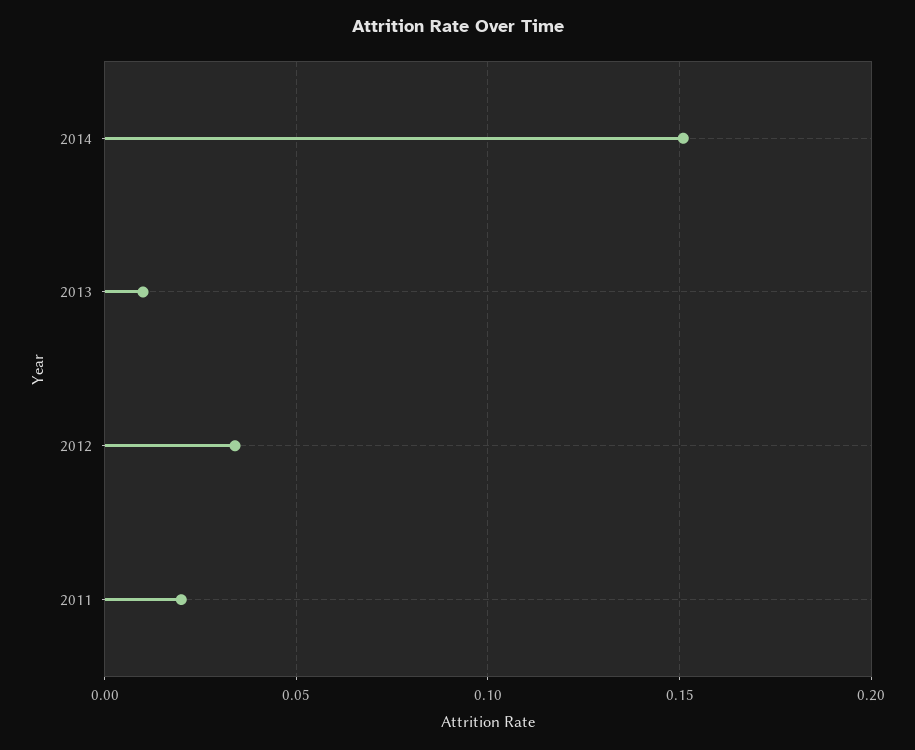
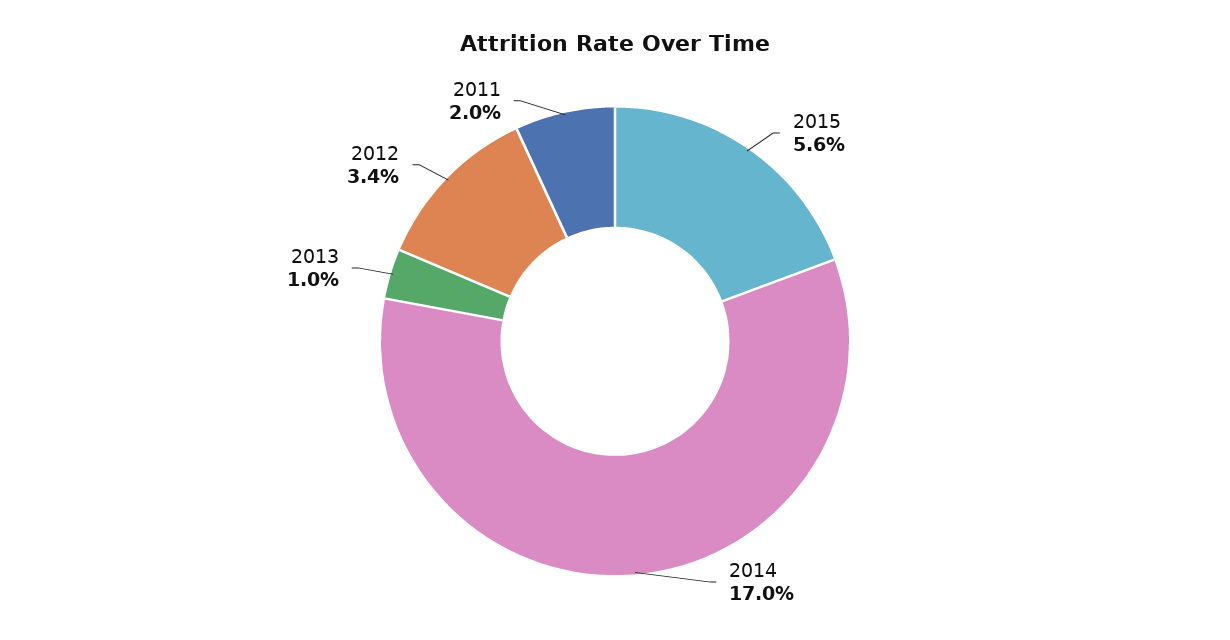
2014: 0.15 -> 0.17
2015: none -> 0.056

